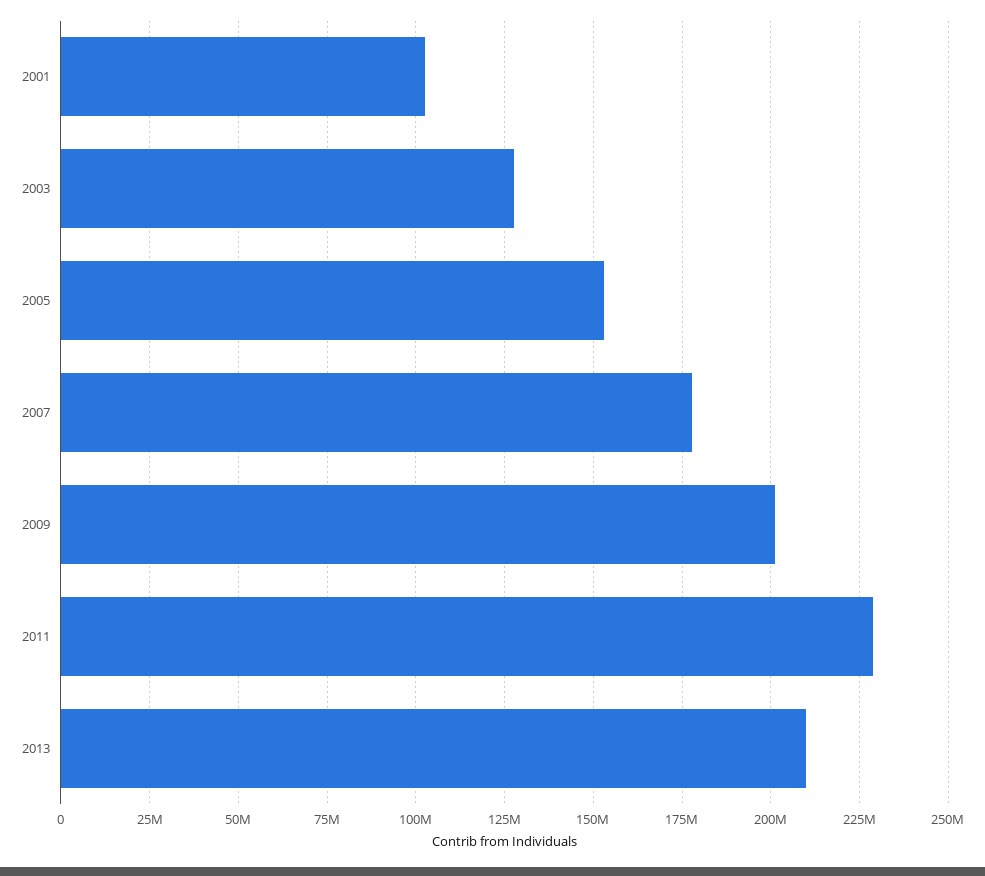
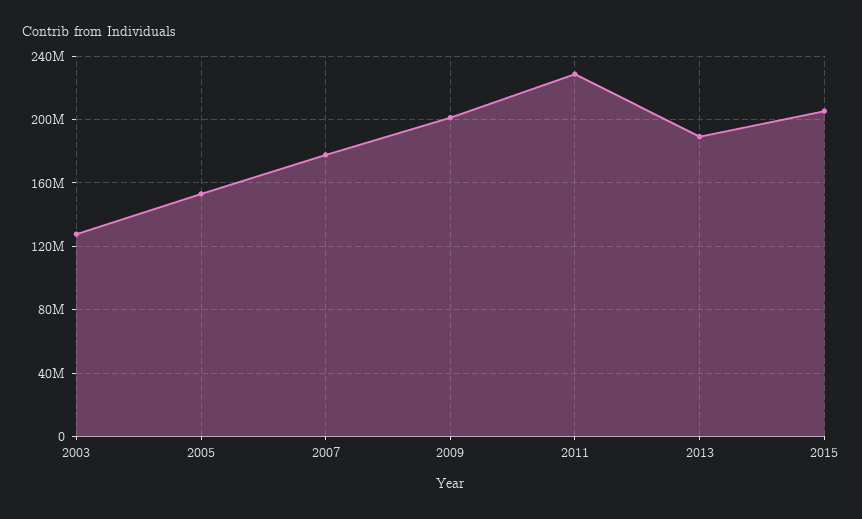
2001: 102500000 -> none
2013: 210000000 -> 190000000
2015: none -> 205000000

